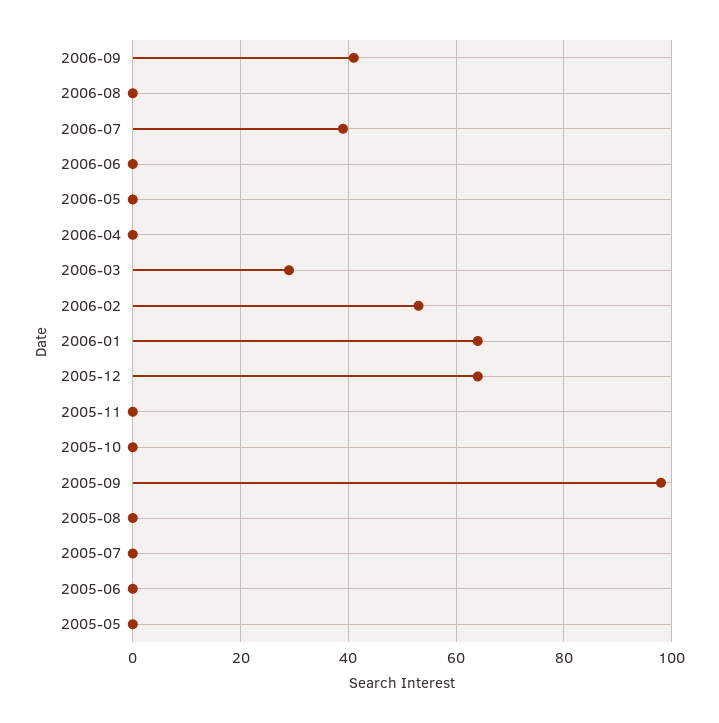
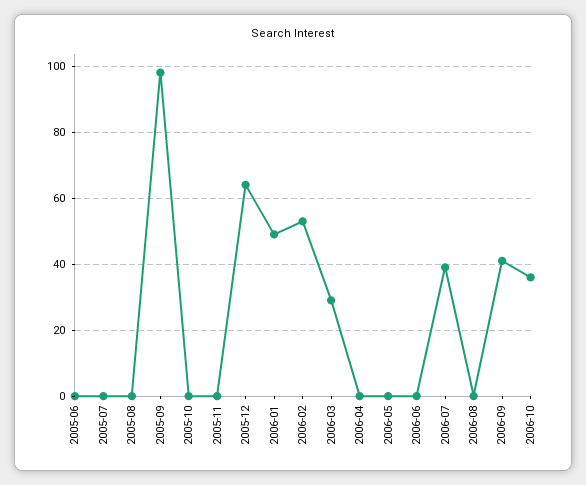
2006-01: 65 -> 50
2005-05: 0 -> none
2006-10: none -> 35

